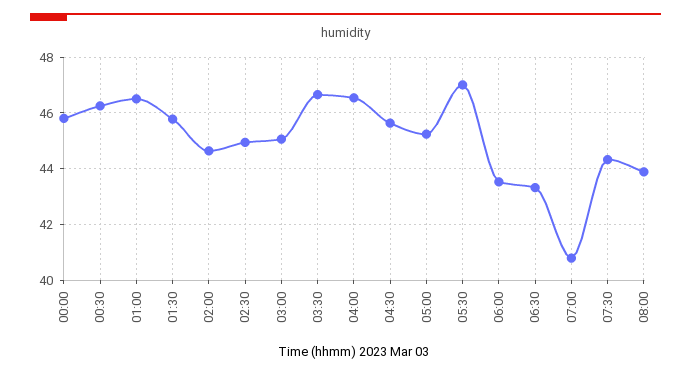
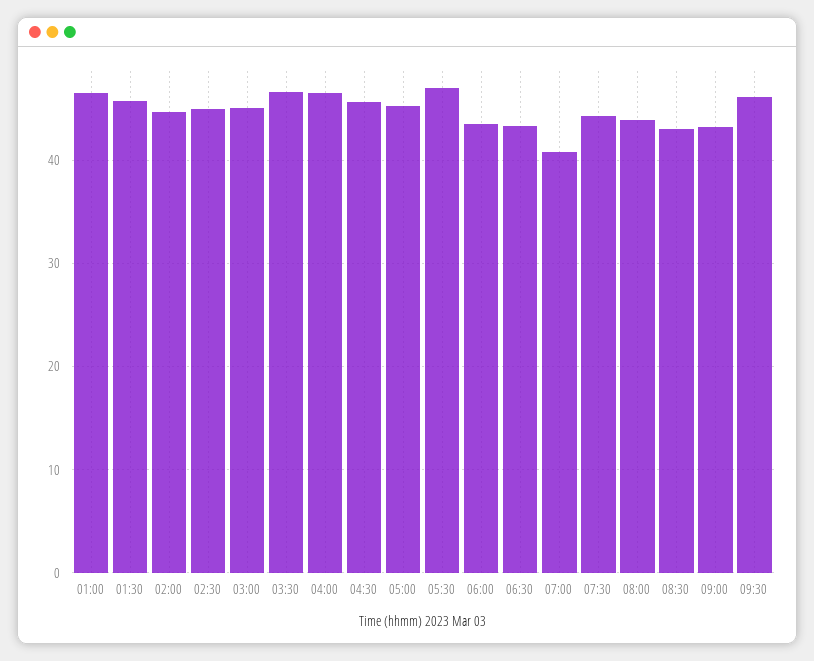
00:00: 45.75 -> none
00:30: 46.25 -> none
08:30: none -> 43
09:00: none -> 43
09:30: none -> 46

